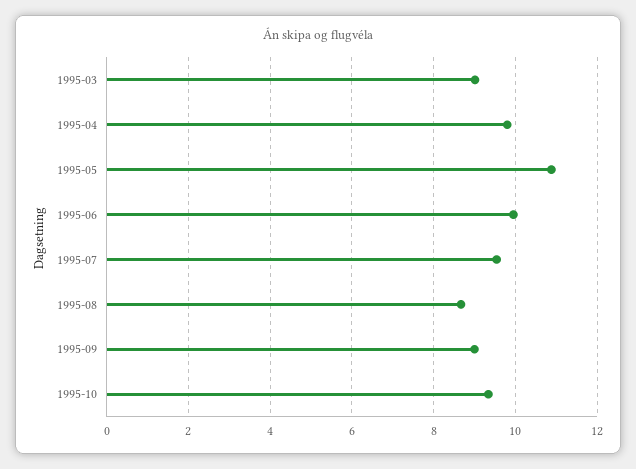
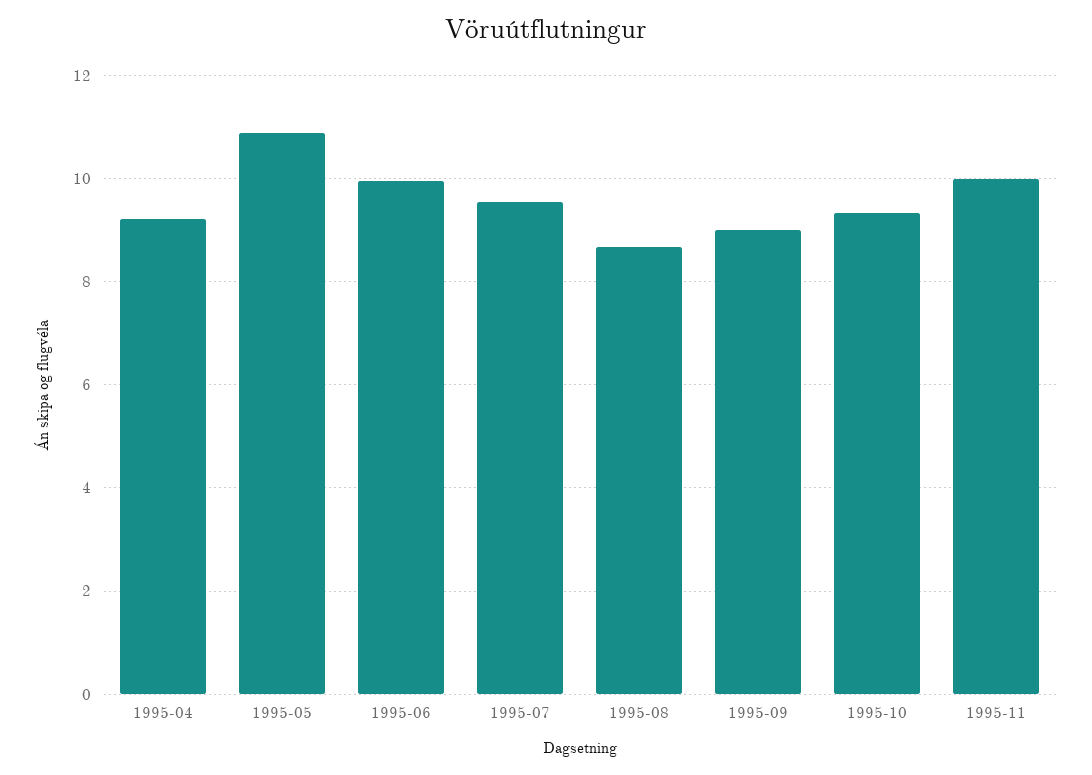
1995-03: 9 -> none
1995-04: 9.8 -> 9.2
1995-11: none -> 10

